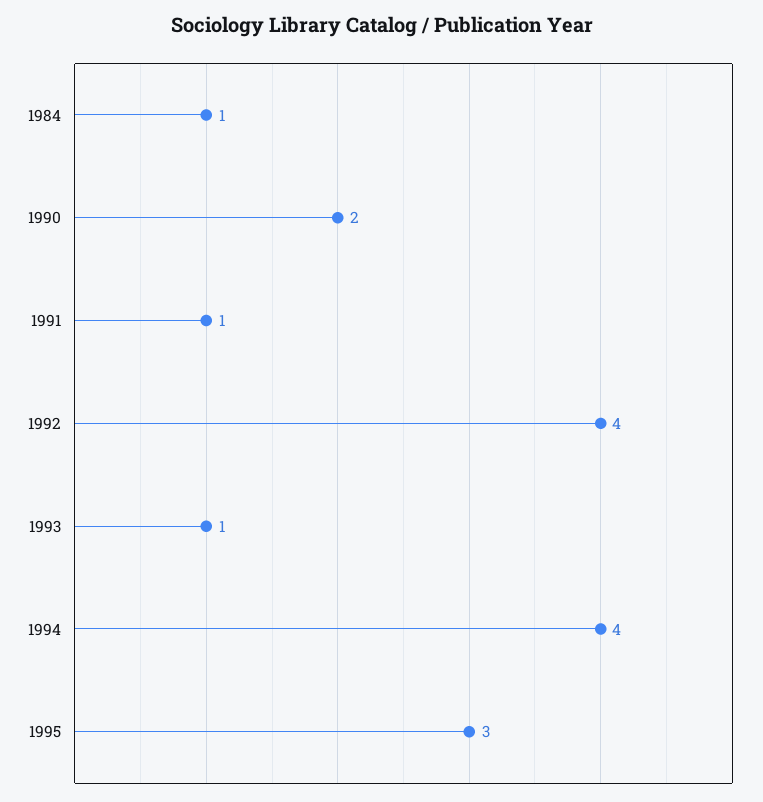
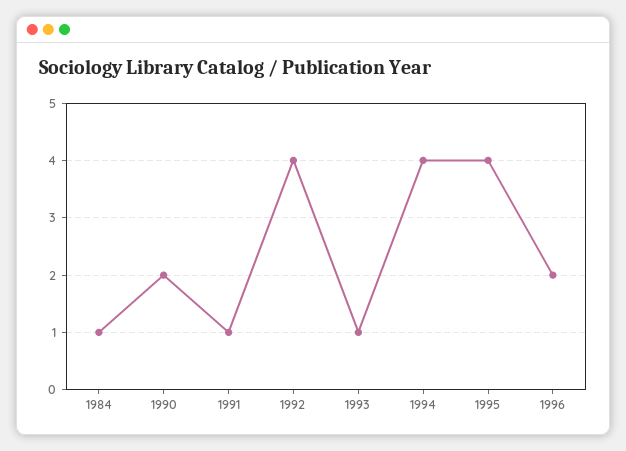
1995: 3 -> 4
1996: none -> 2

